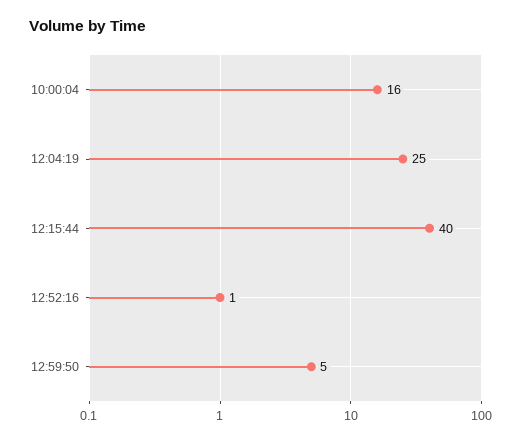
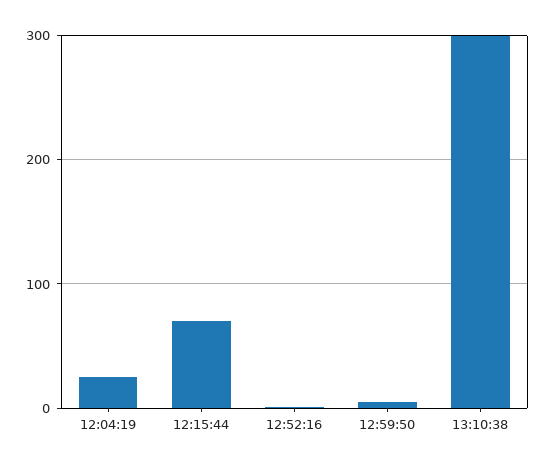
10:00:04: 16 -> none
12:15:44: 40 -> 70
13:10:38: none -> 300

